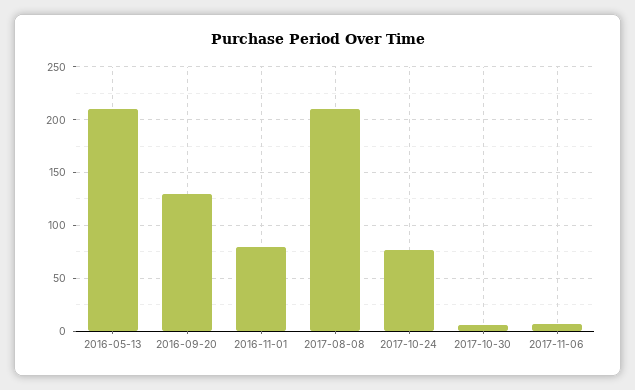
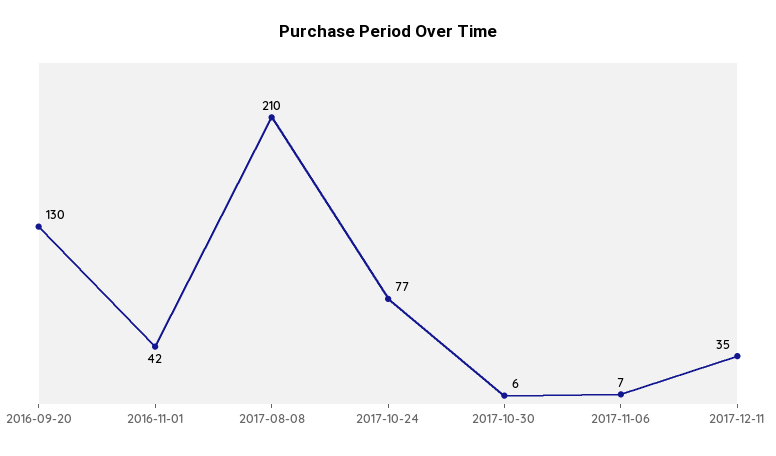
2016-05-13: 210 -> none
2016-11-01: 80 -> 42
2017-12-11: none -> 35

